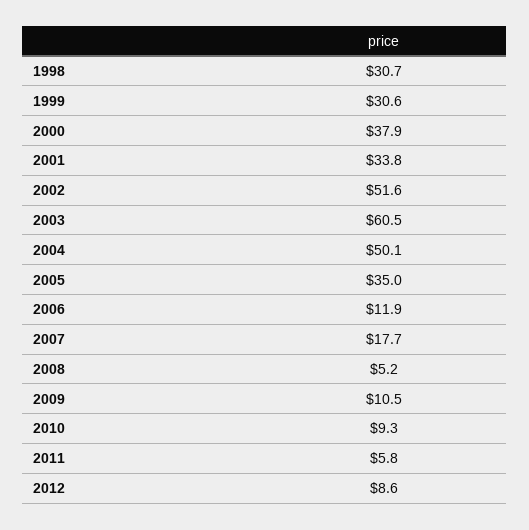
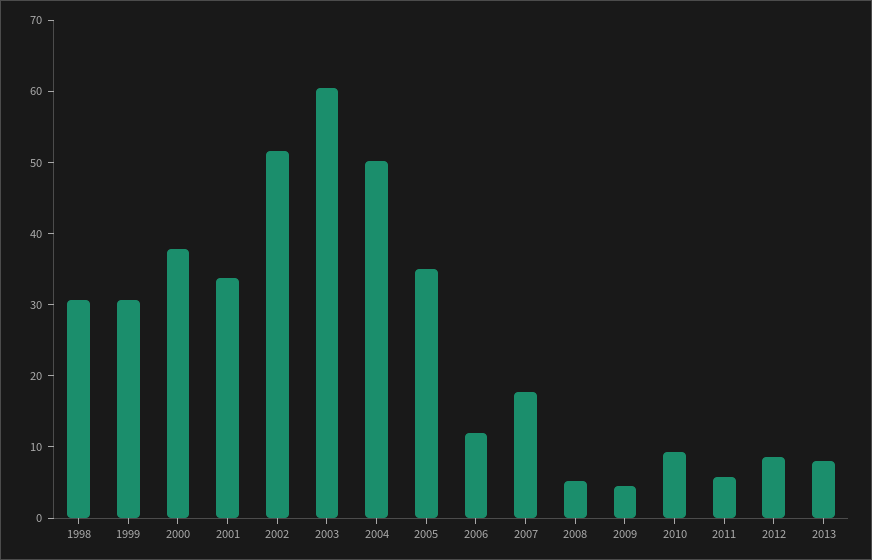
2009: 10.5 -> 4
2013: none -> 8

